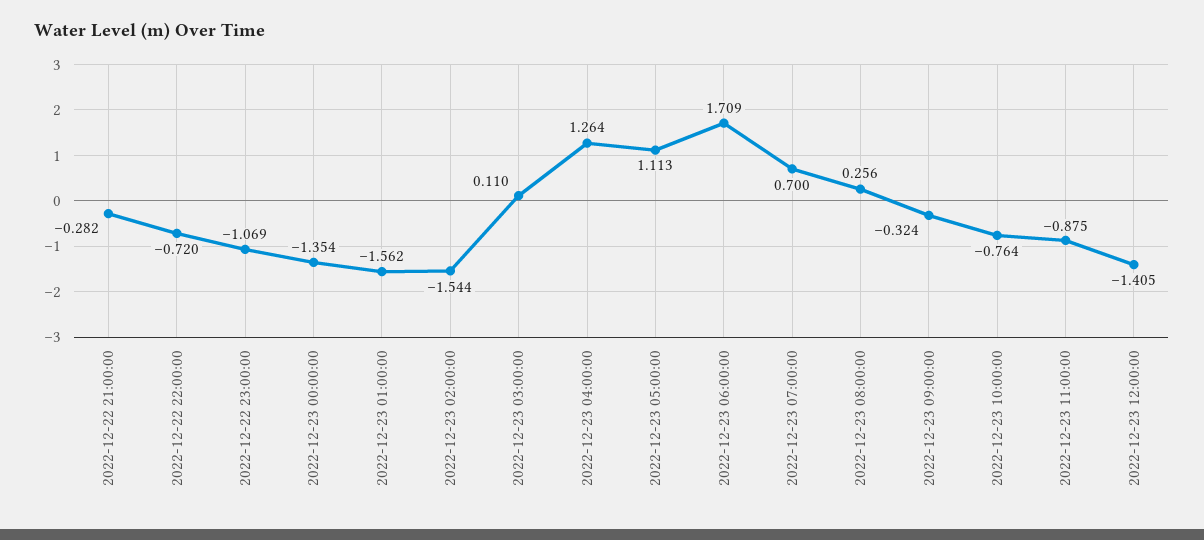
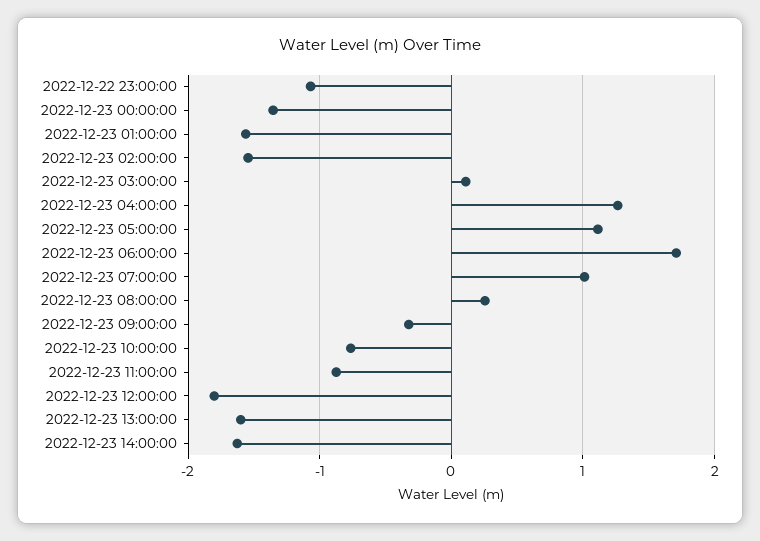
2022-12-22 21:00:00: -0.282 -> none
2022-12-22 22:00:00: -0.72 -> none
2022-12-23 07:00:00: 0.7 -> 1
2022-12-23 12:00:00: -1.405 -> -1.8
2022-12-23 13:00:00: none -> -1.6
2022-12-23 14:00:00: none -> -1.6

